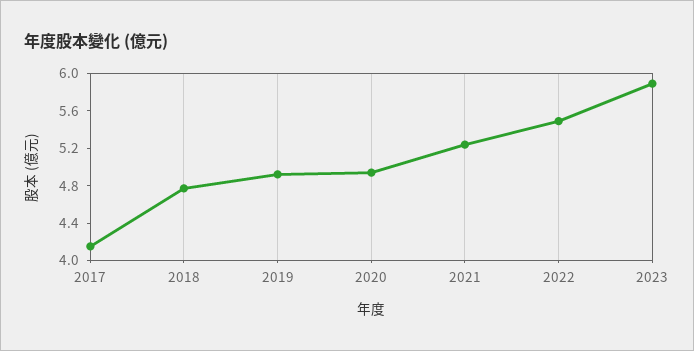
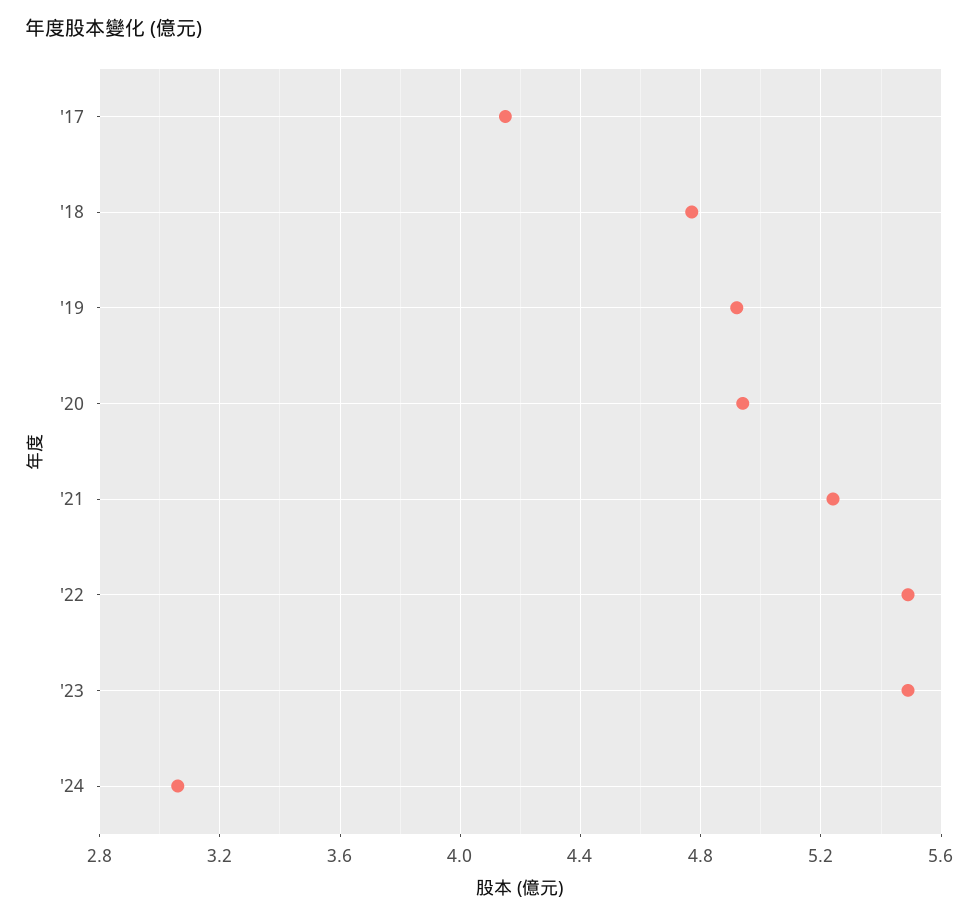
2023: 5.9 -> 5.5
'24: none -> 3.05

